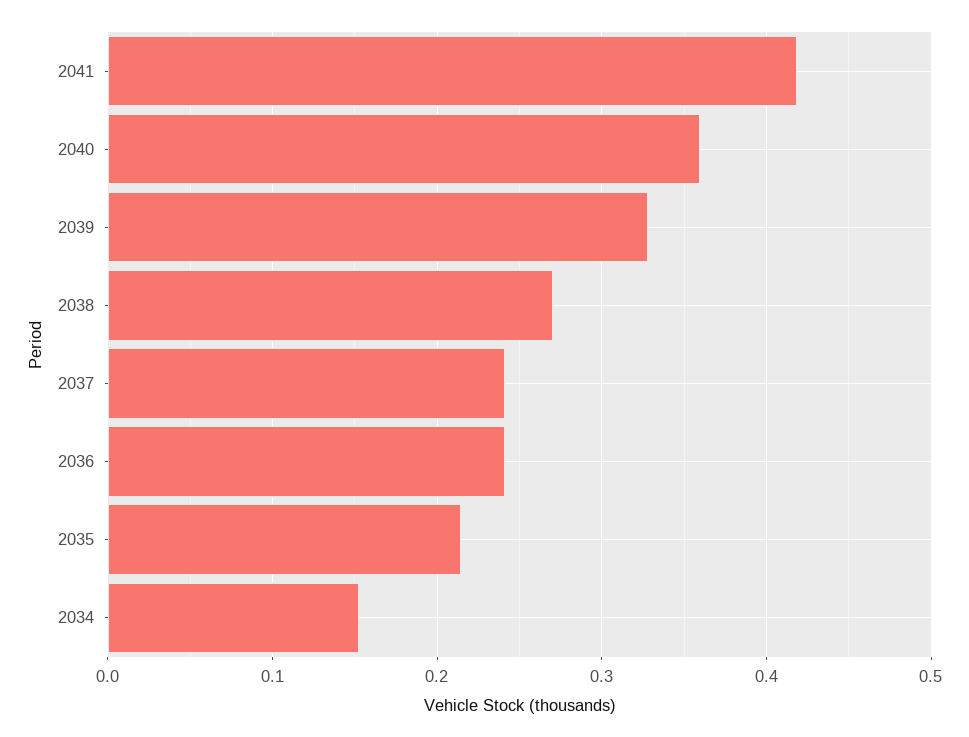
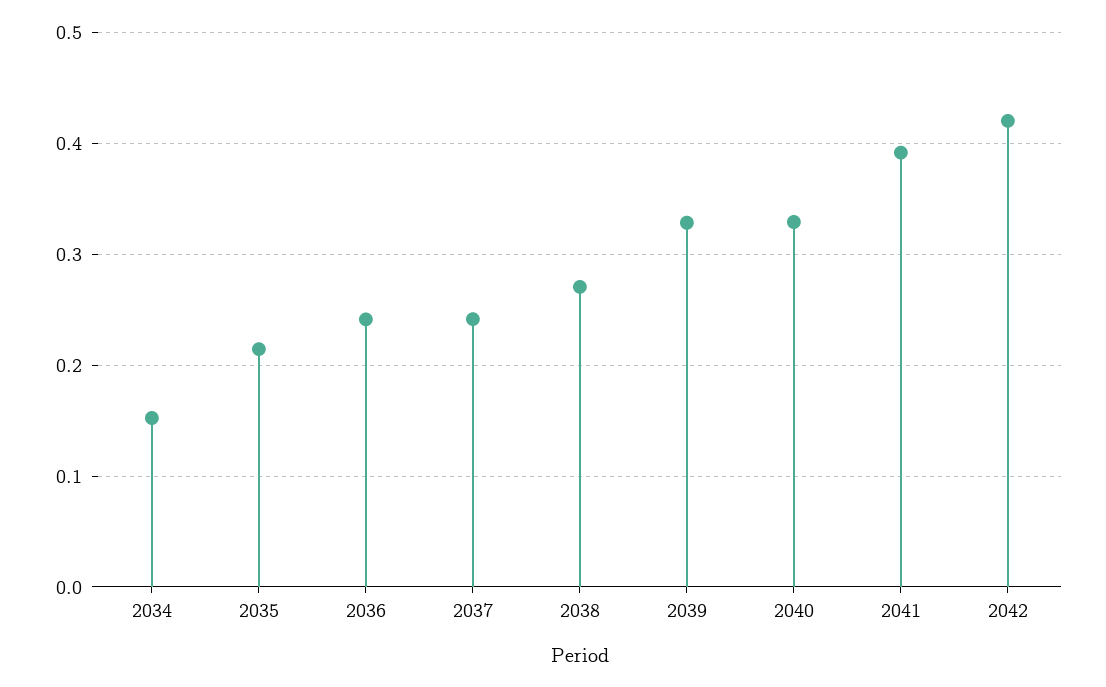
2041: 0.42 -> 0.39
2040: 0.36 -> 0.33
2042: none -> 0.42

